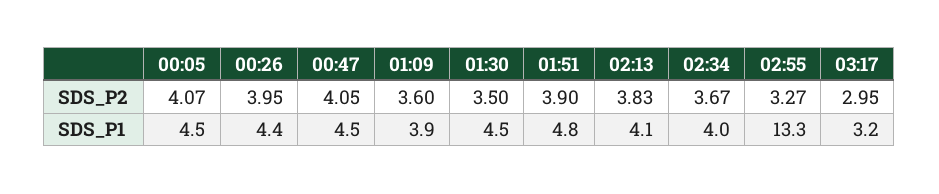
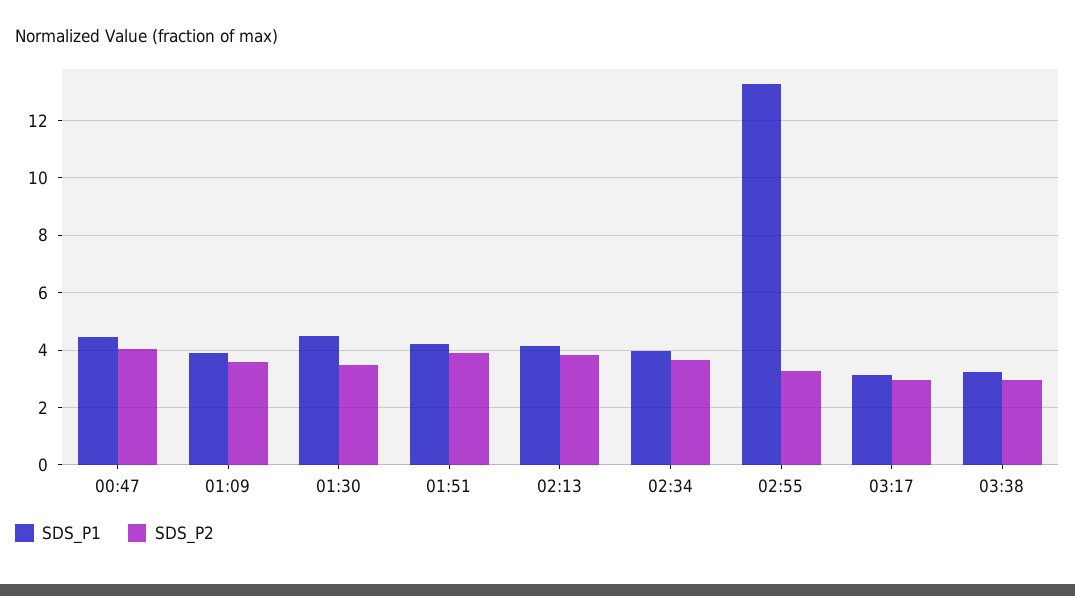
SDS_P2, 00:05: 4.07 -> none
SDS_P2, 00:26: 3.95 -> none
SDS_P1, 00:05: 4.5 -> none
SDS_P1, 00:26: 4.4 -> none
SDS_P1, 01:51: 4.8 -> 4.25
SDS_P1, 03:38: none -> 3.25
SDS_P2, 03:38: none -> 3

